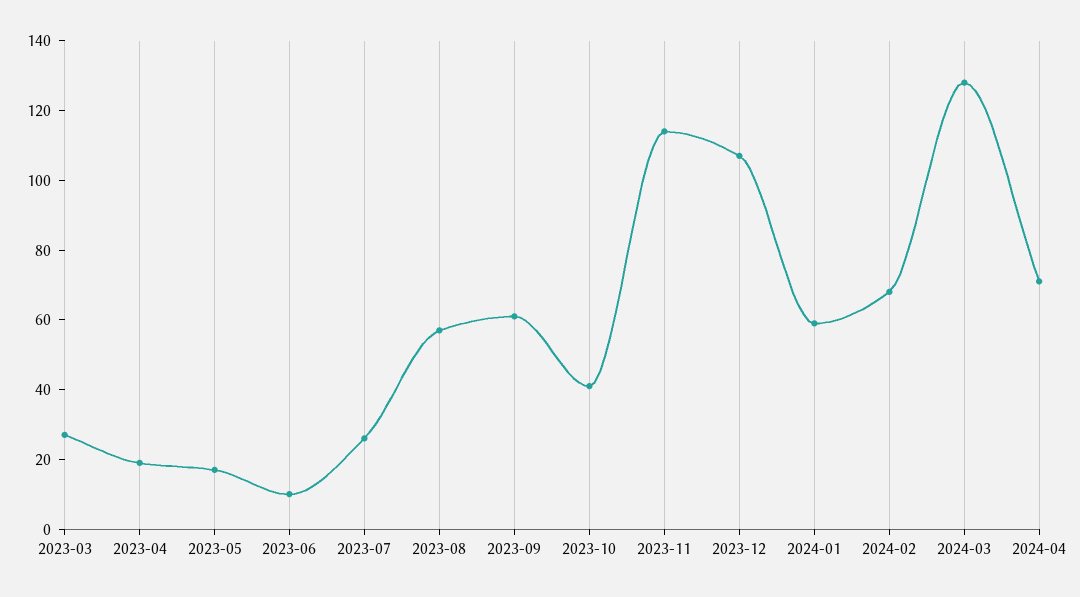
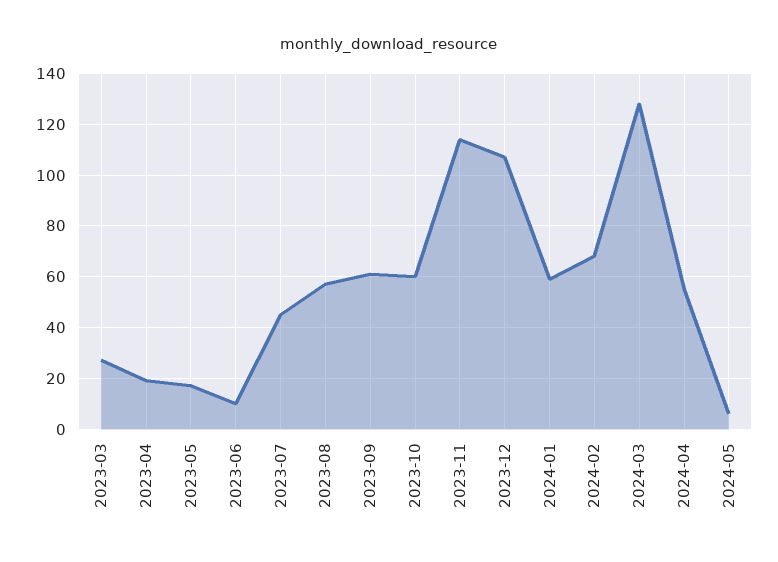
2023-07: 25 -> 45
2023-10: 40 -> 60
2024-04: 70 -> 55
2024-05: none -> 5

